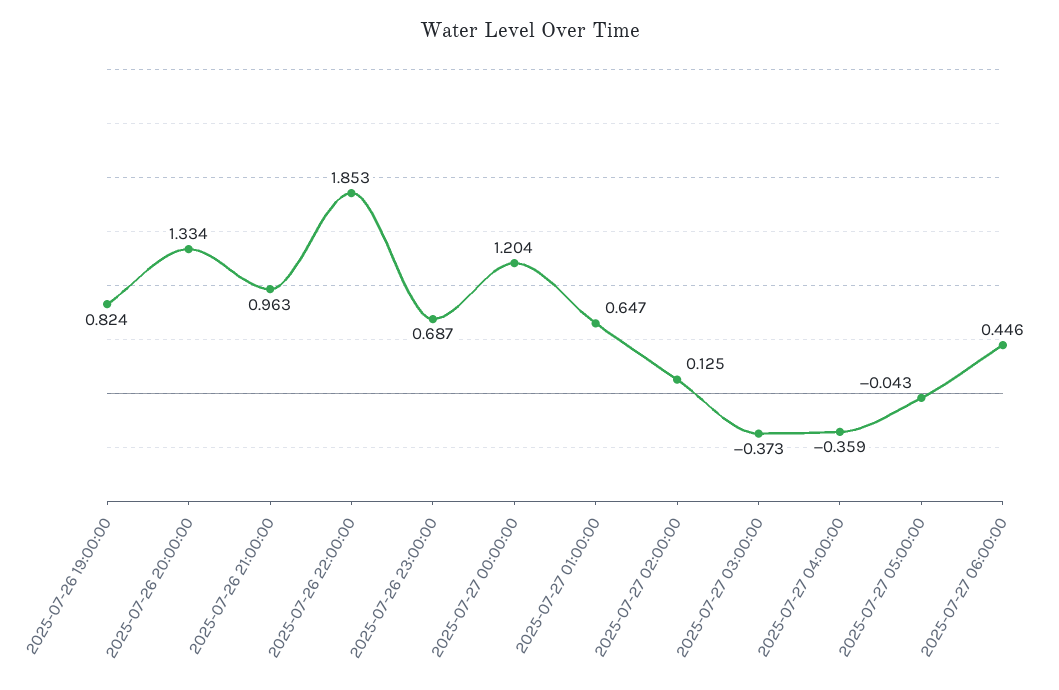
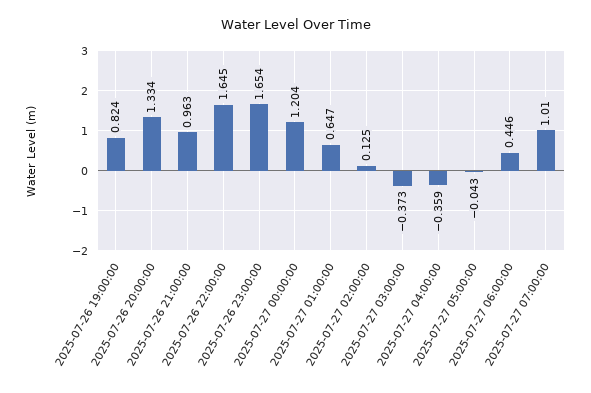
2025-07-26 22:00:00: 1.853 -> 1.645
2025-07-26 23:00:00: 0.687 -> 1.654
2025-07-27 07:00:00: none -> 1.01

